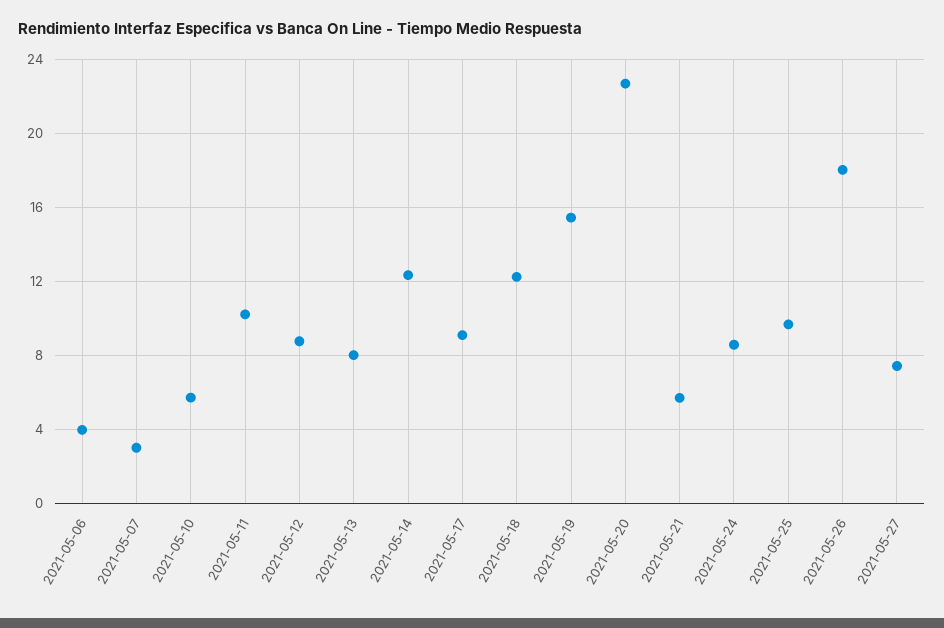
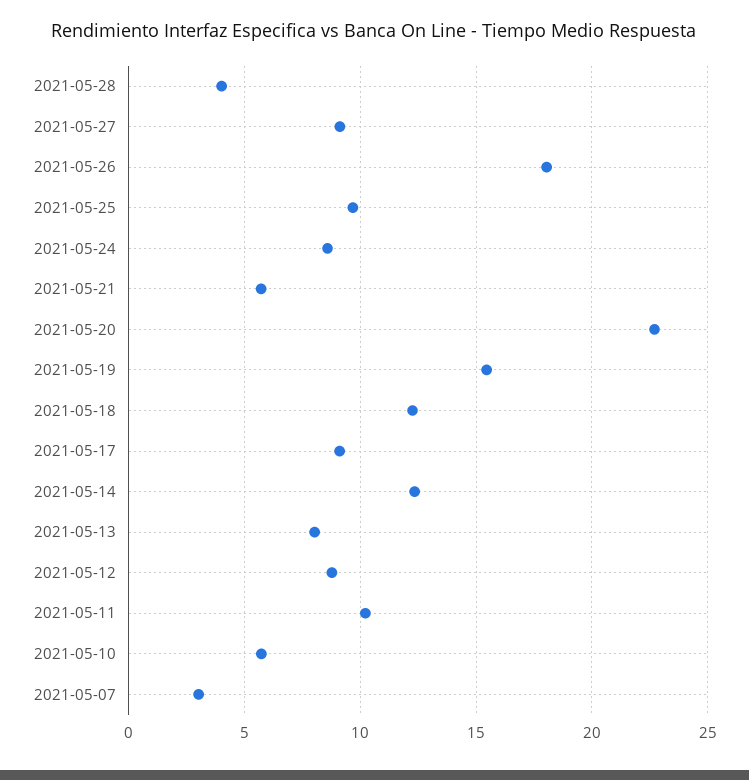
2021-05-06: 4 -> none
2021-05-27: 7.5 -> 9
2021-05-28: none -> 4

